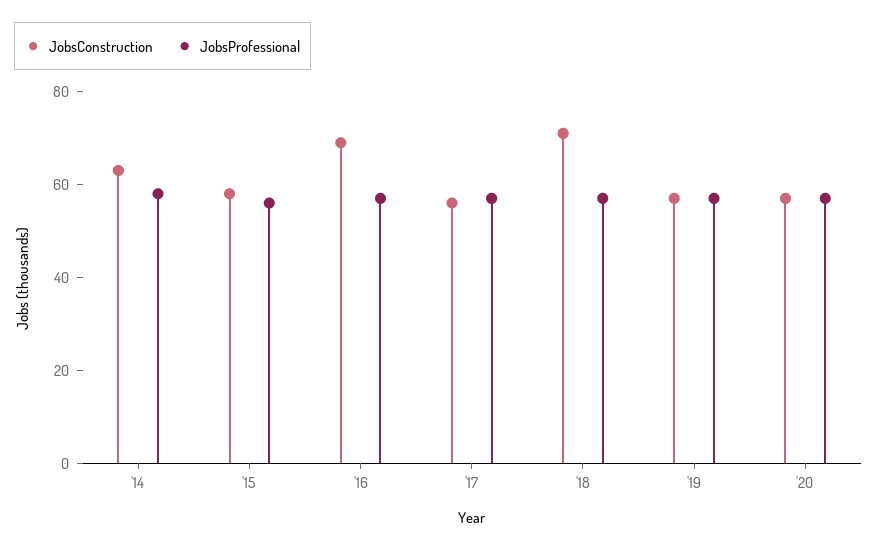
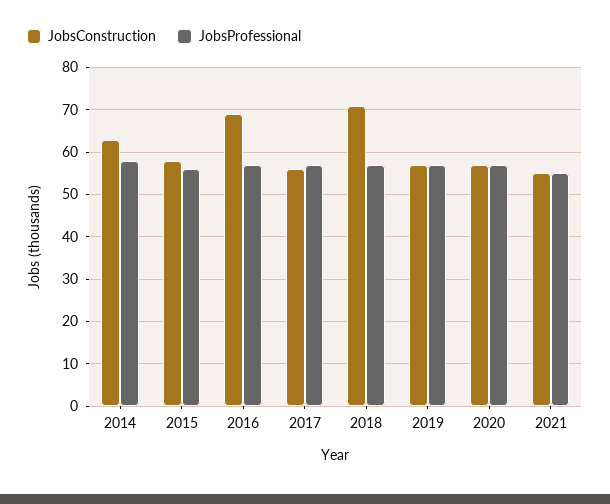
JobsConstruction, 2021: none -> 55
JobsProfessional, 2021: none -> 55

